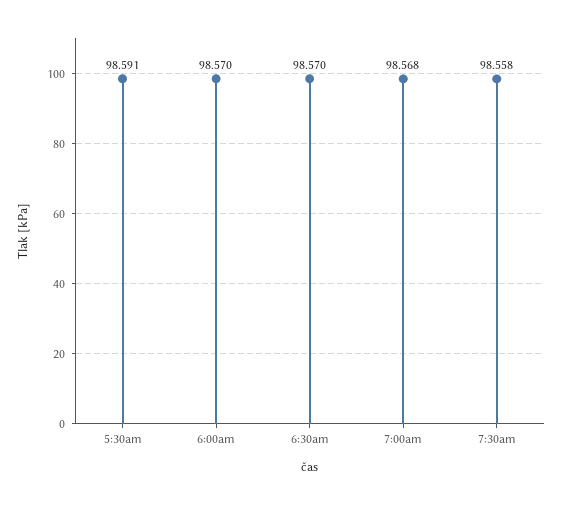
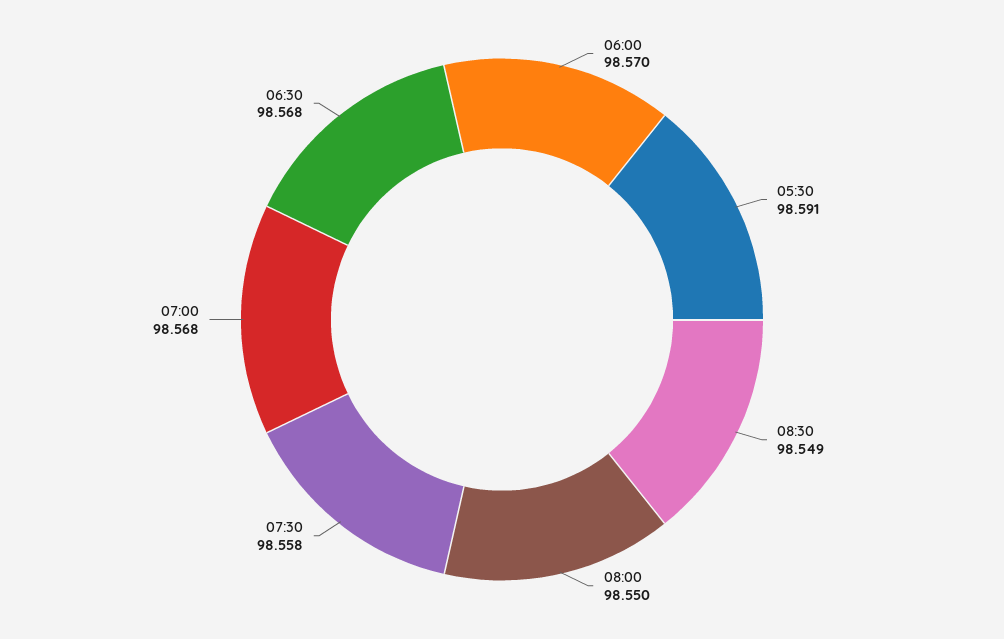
6:30am: 98.57 -> 98.568
08:30: none -> 98.549
08:00: none -> 98.55

